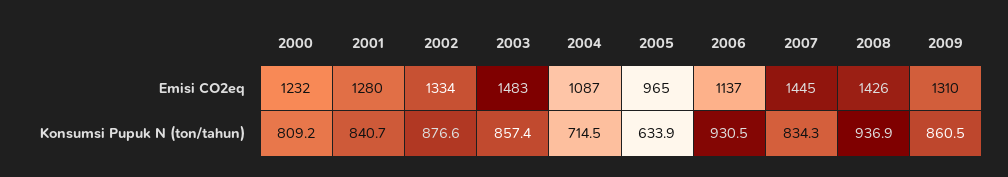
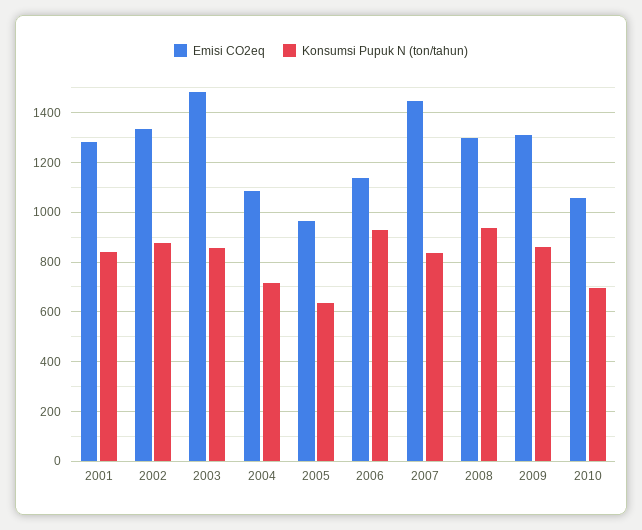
Emisi CO2eq, 2000: 1232 -> none
Emisi CO2eq, 2008: 1426 -> 1300
Konsumsi Pupuk N (ton/tahun), 2000: 809.2 -> none
Emisi CO2eq, 2010: none -> 1050
Konsumsi Pupuk N (ton/tahun), 2010: none -> 700

